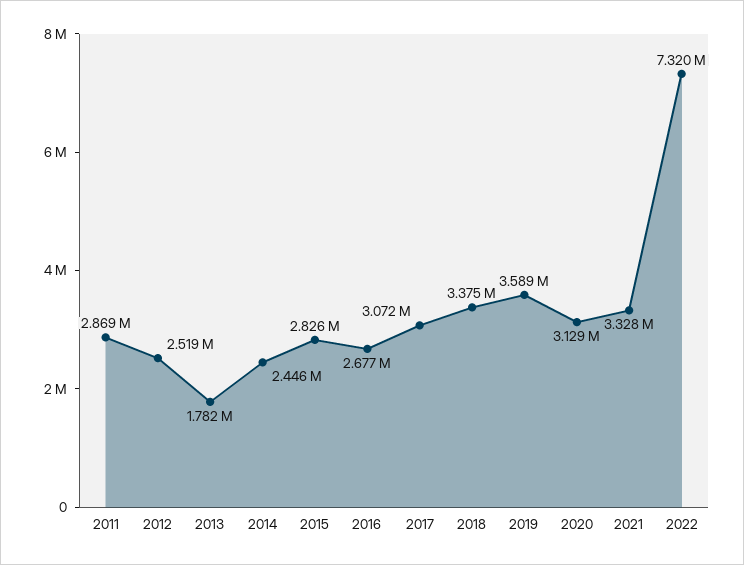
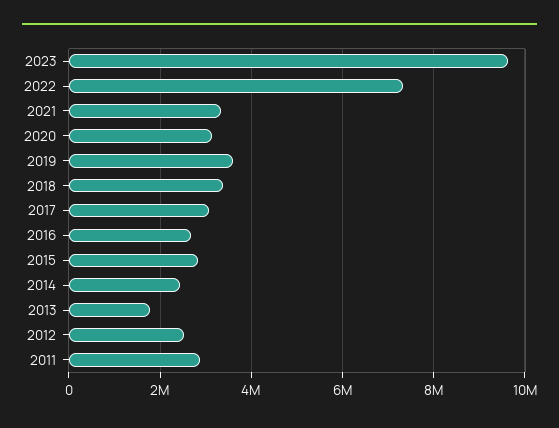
2023: none -> 9600000

